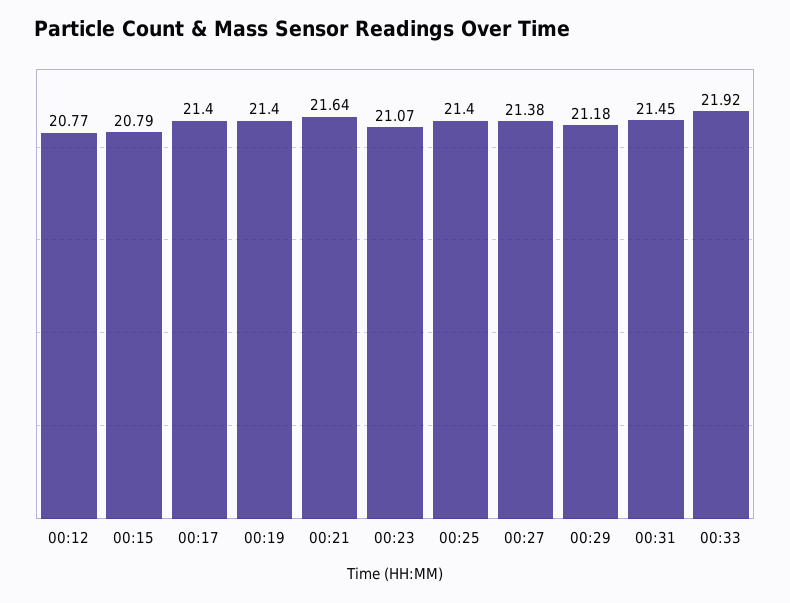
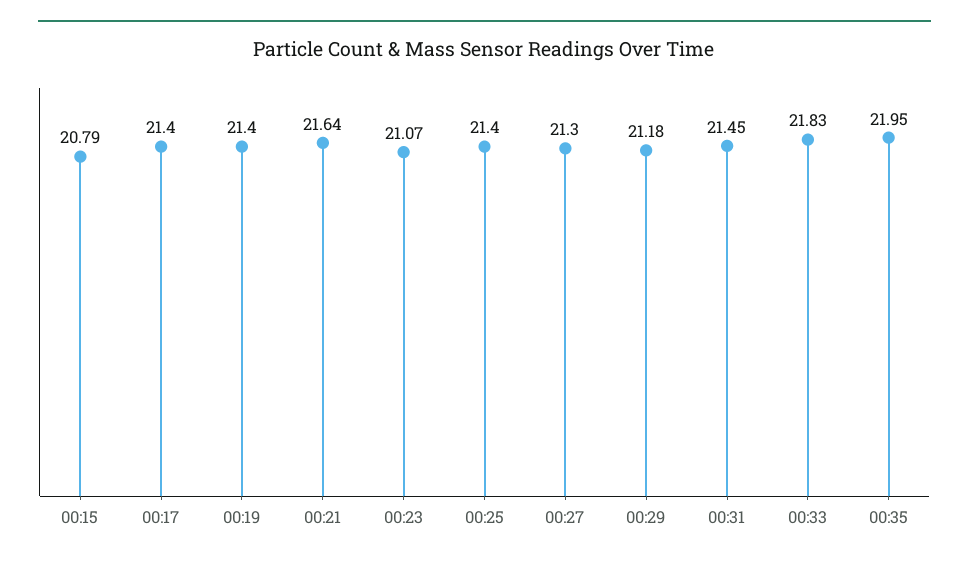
00:12: 20.77 -> none
00:27: 21.38 -> 21.3
00:33: 21.92 -> 21.83
00:35: none -> 21.95

